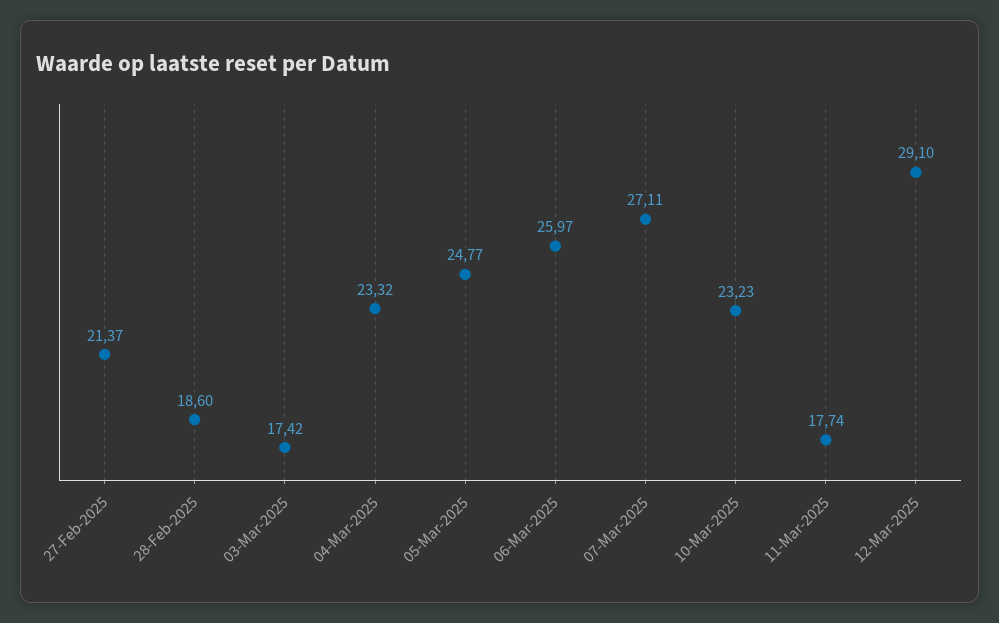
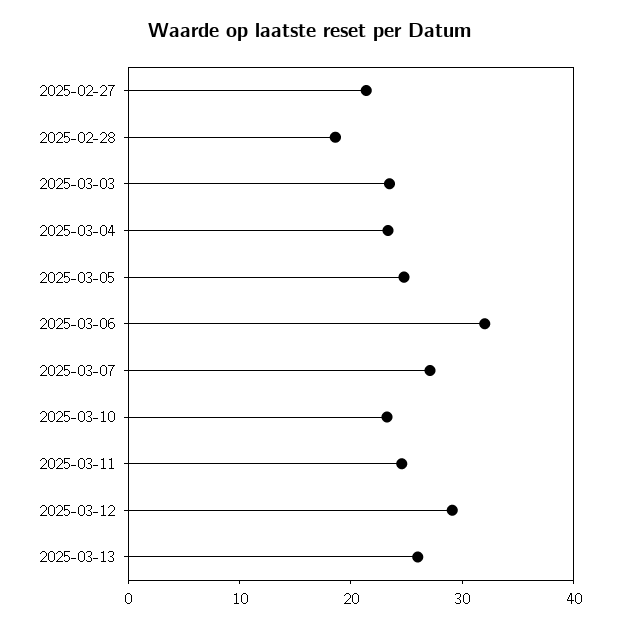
03-Mar-2025: 17.42 -> 24
06-Mar-2025: 25.97 -> 32
11-Mar-2025: 17.74 -> 24
2025-03-13: none -> 26

